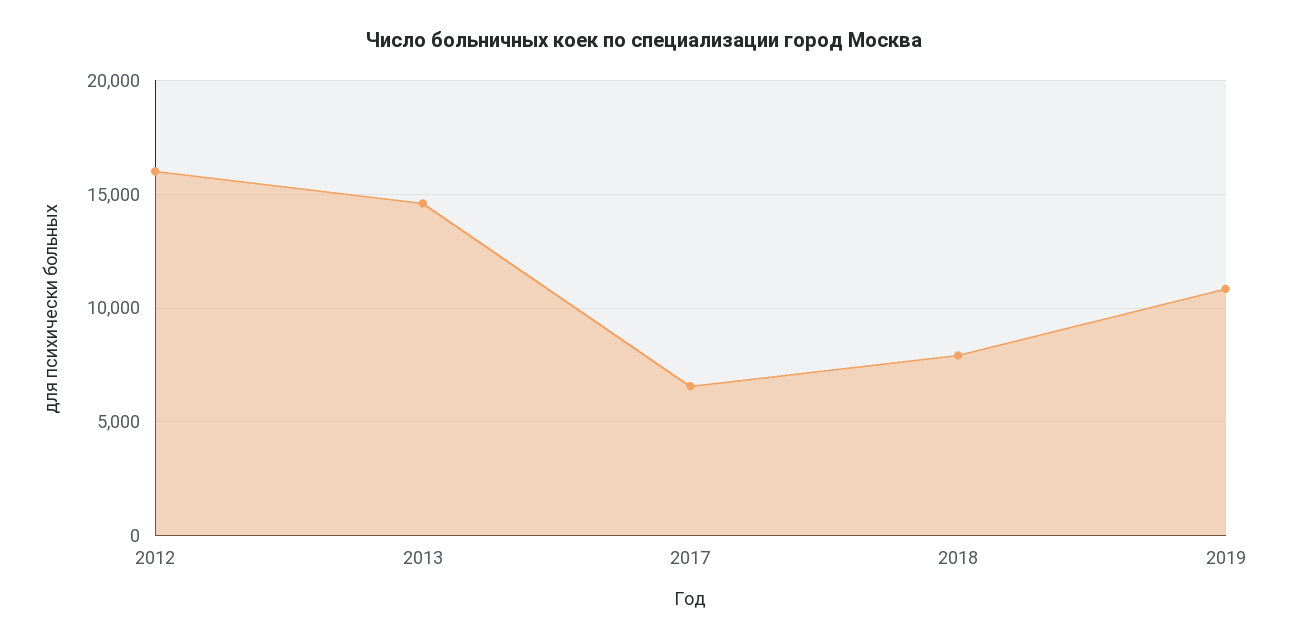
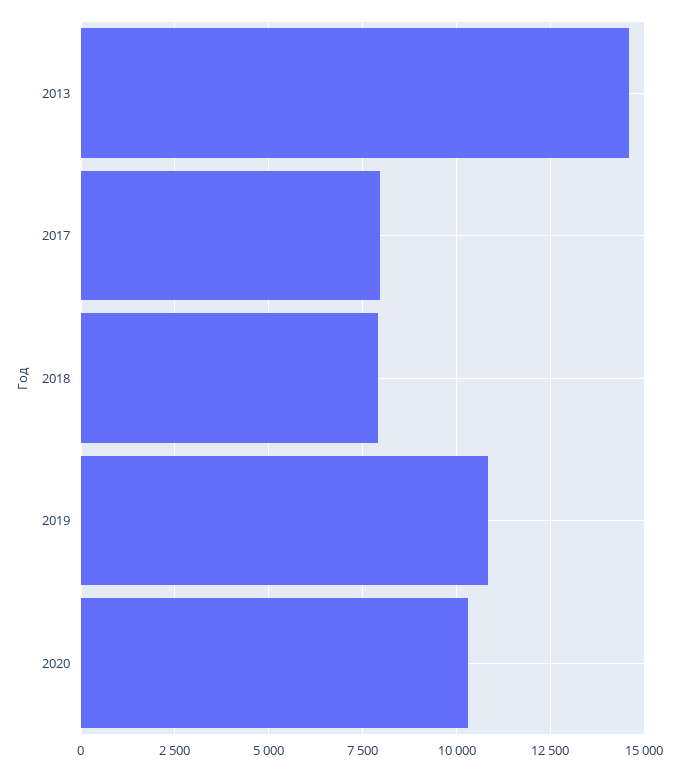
2012: 16000 -> none
2017: 6500 -> 8000
2020: none -> 10250

